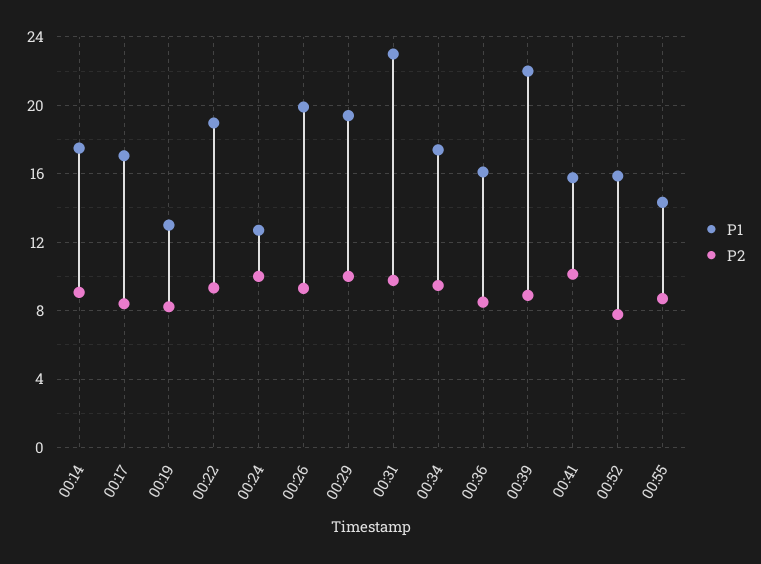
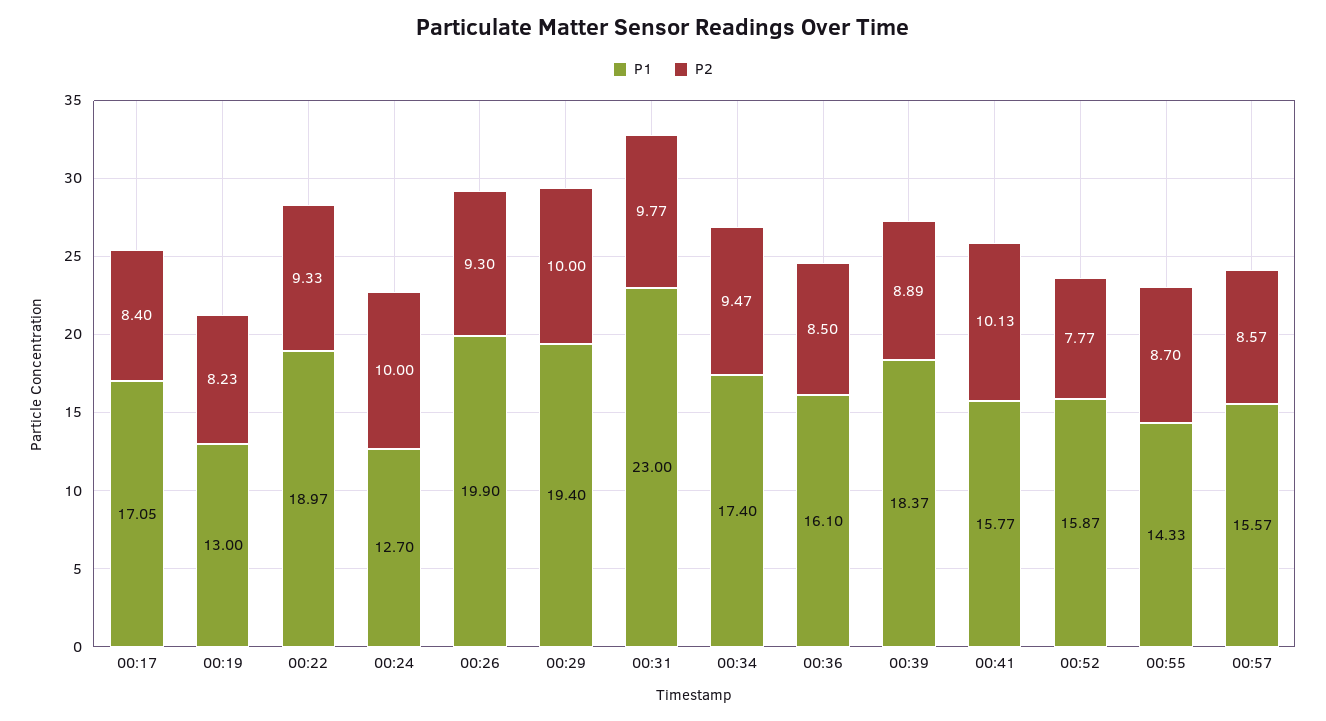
P1, 00:14: 17.5 -> none
P2, 00:14: 9 -> none
P1, 00:39: 22 -> 18.37
P1, 00:57: none -> 15.57
P2, 00:57: none -> 8.57

